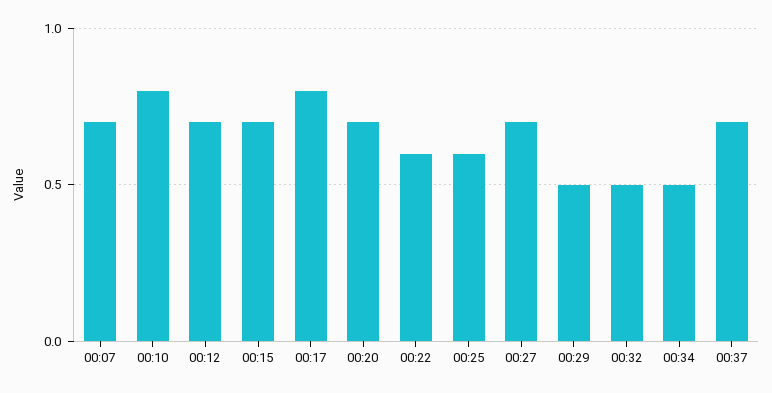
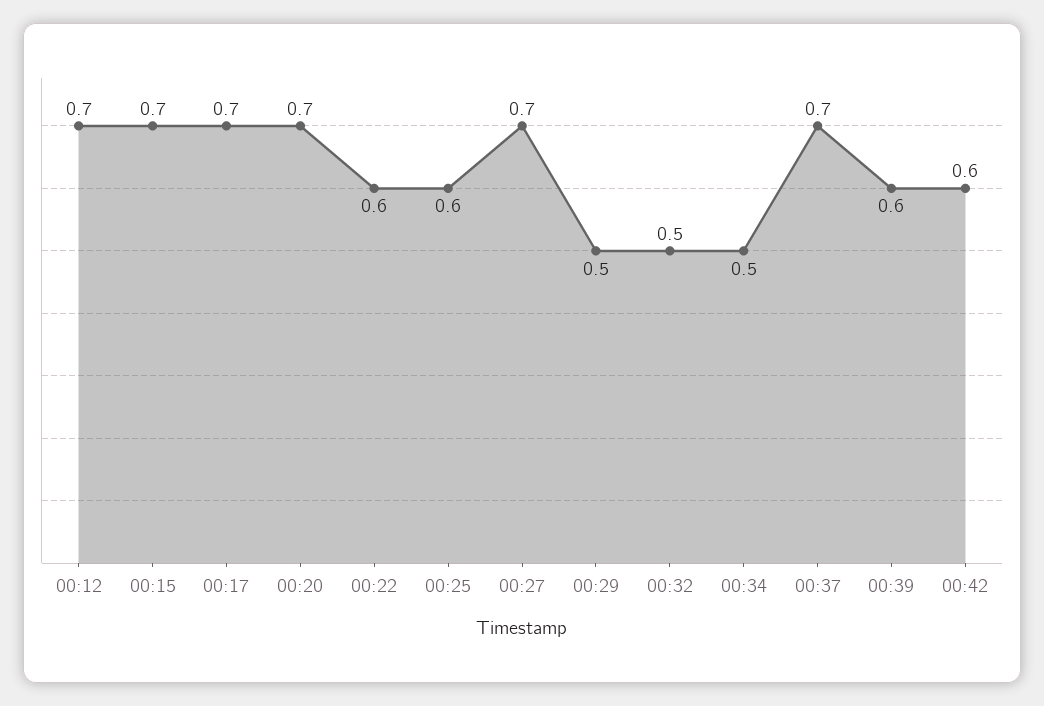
00:07: 0.7 -> none
00:10: 0.8 -> none
00:17: 0.8 -> 0.7
00:39: none -> 0.6
00:42: none -> 0.6

